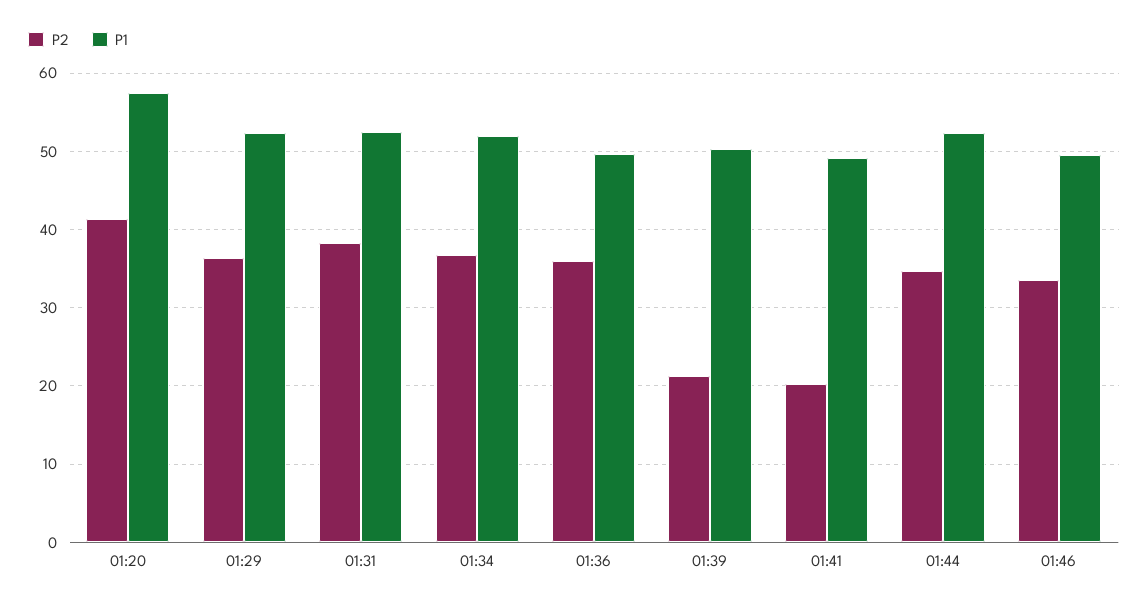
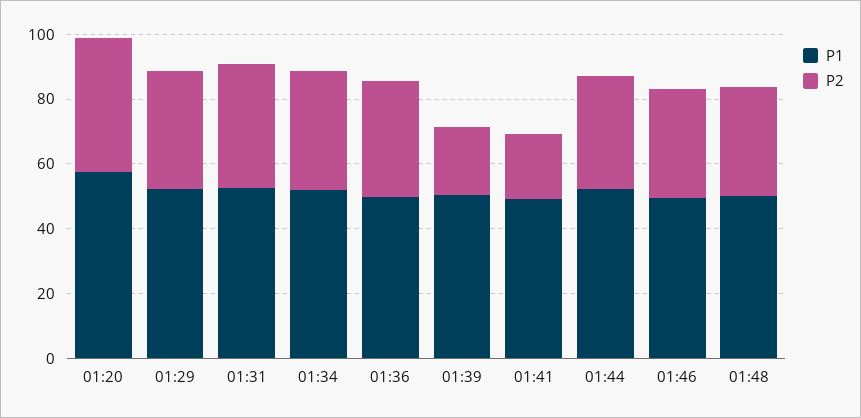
P1, 01:48: none -> 50
P2, 01:48: none -> 35

